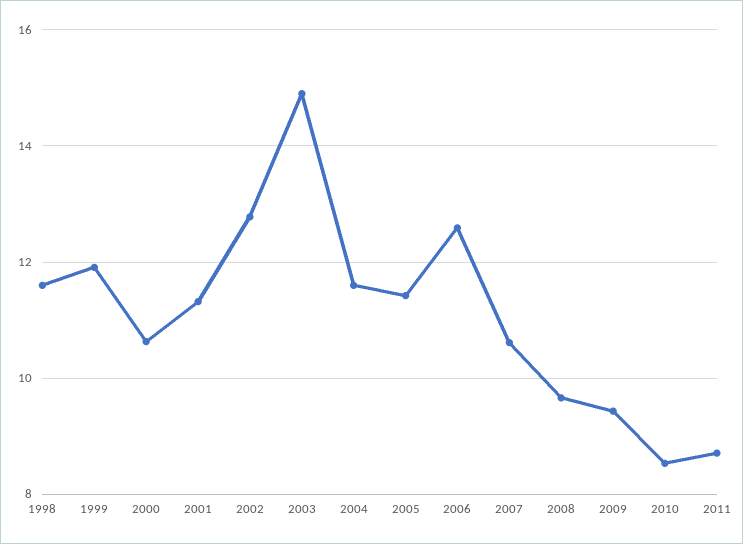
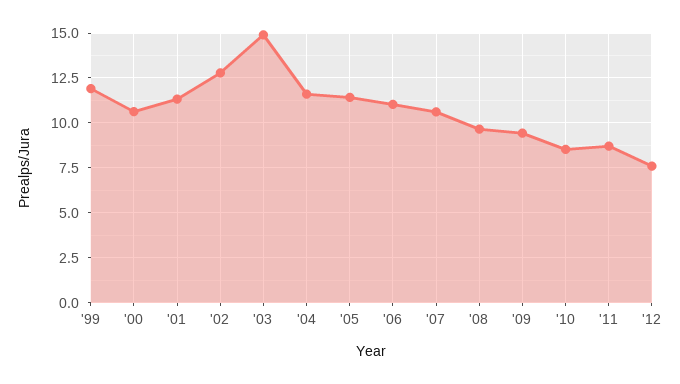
1998: 11.6 -> none
2006: 12.6 -> 11
'12: none -> 7.5

